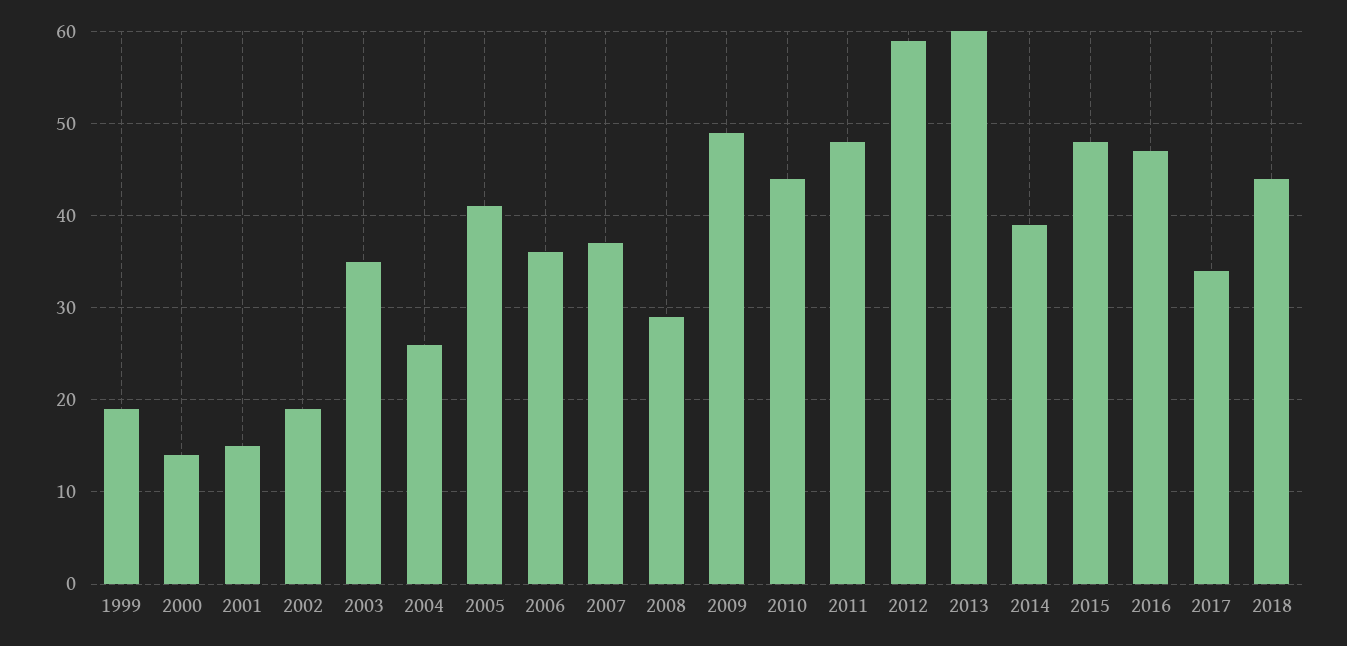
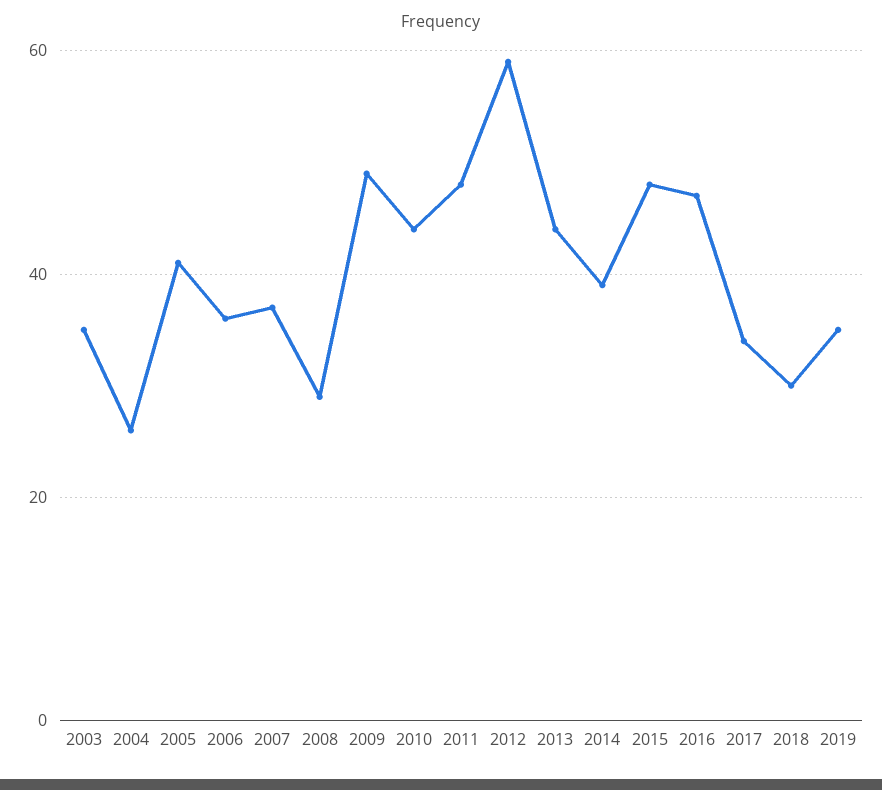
1999: 19 -> none
2000: 14 -> none
2001: 15 -> none
2002: 19 -> none
2013: 60 -> 45
2018: 44 -> 30
2019: none -> 35

